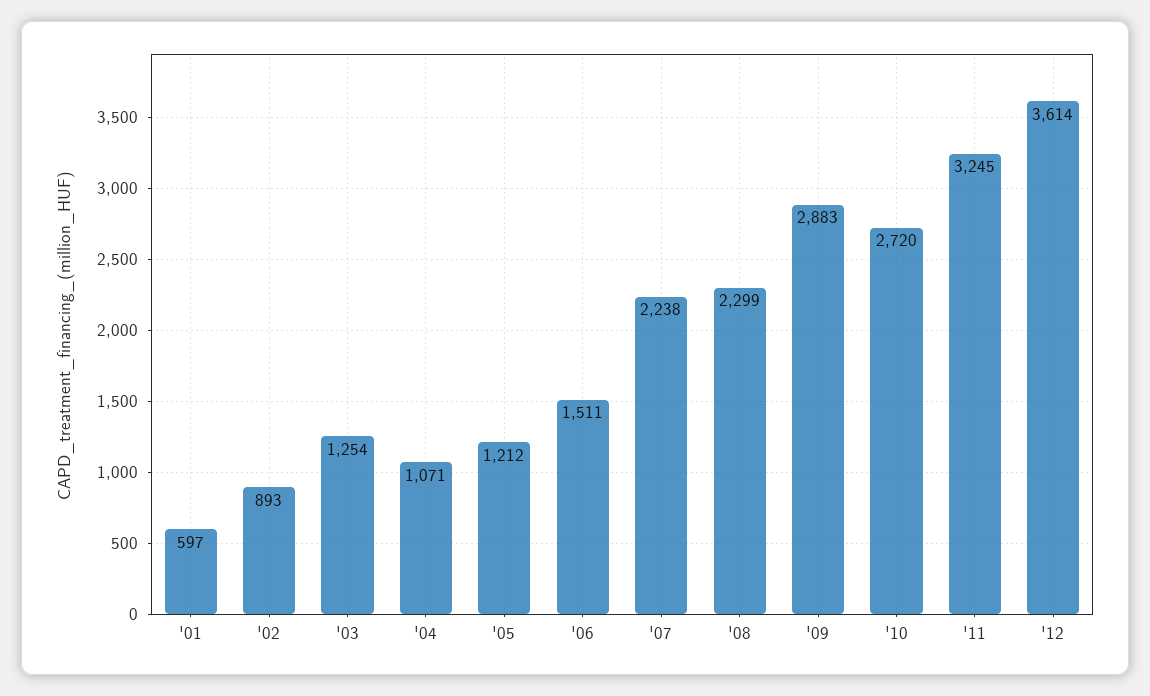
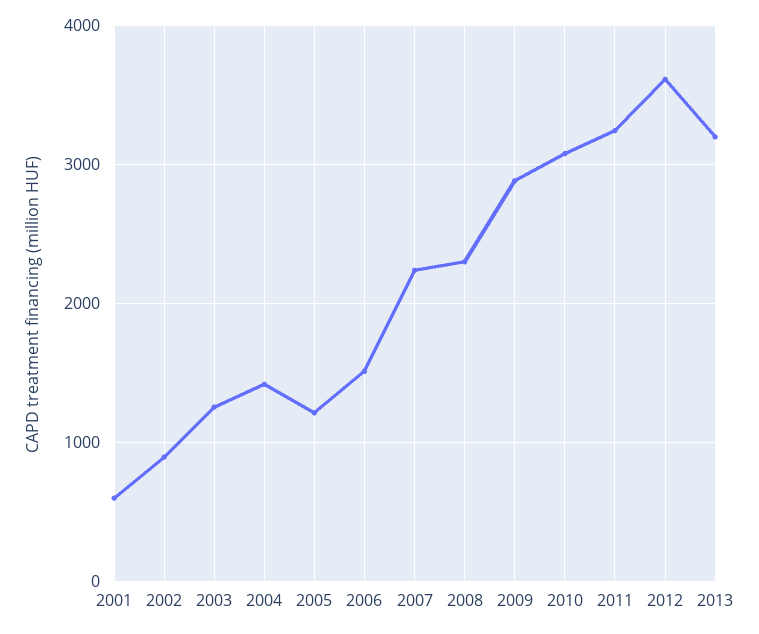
'04: 1071 -> 1400
'10: 2720 -> 3100
2013: none -> 3200

